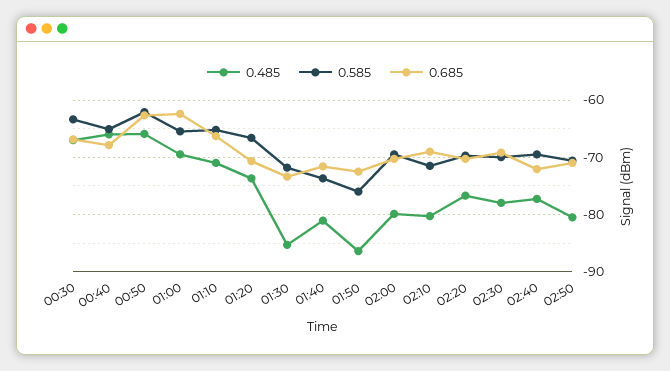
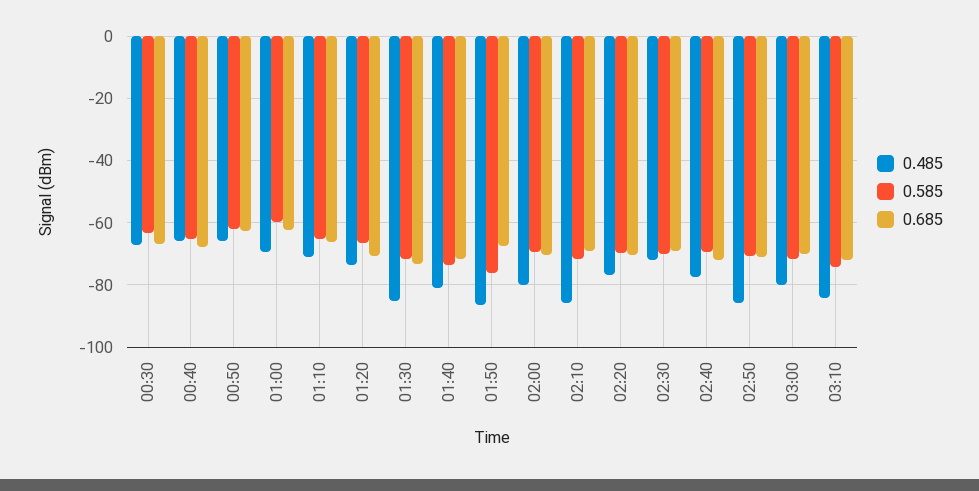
0.585, 01:00: -66 -> -60
0.685, 01:50: -72 -> -68
0.485, 02:10: -80 -> -86
0.485, 02:30: -78 -> -72
0.485, 02:50: -80 -> -86
0.485, 03:00: none -> -80
0.585, 03:00: none -> -72
0.685, 03:00: none -> -70
0.485, 03:10: none -> -84
0.585, 03:10: none -> -74
0.685, 03:10: none -> -72

